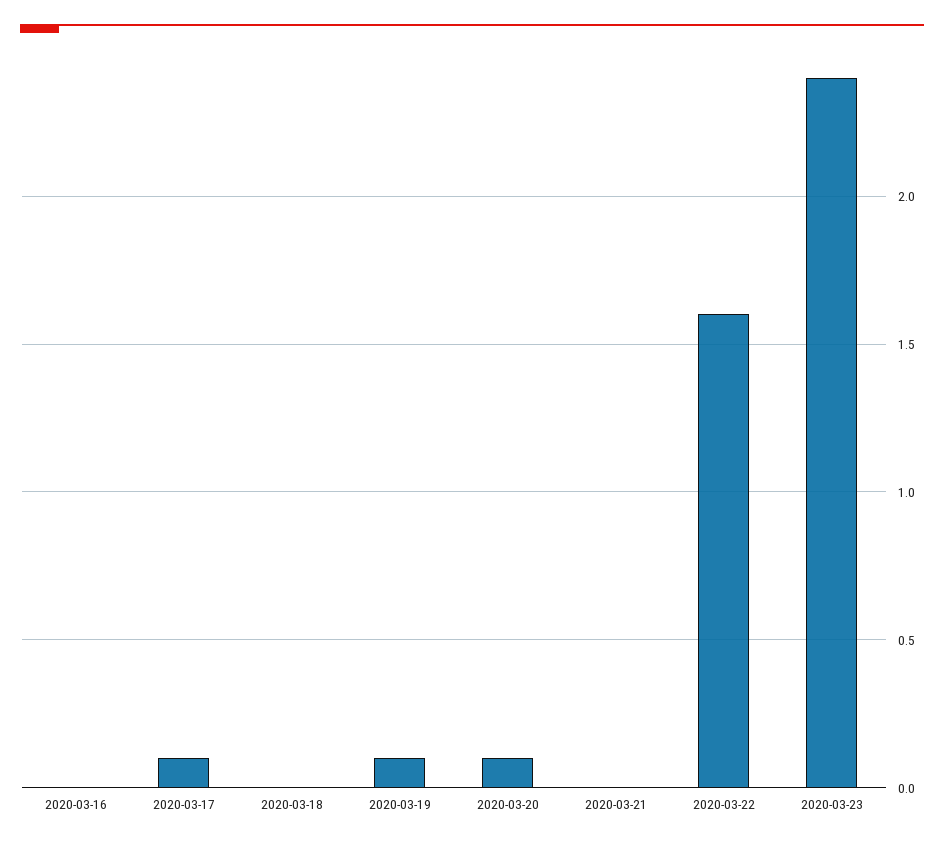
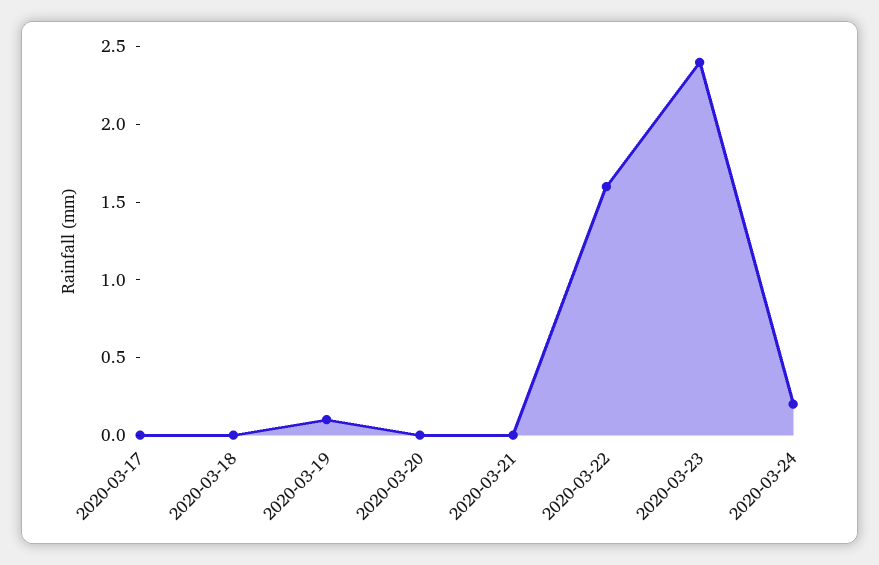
2020-03-16: 0 -> none
2020-03-17: 0.1 -> 0
2020-03-20: 0.1 -> 0
2020-03-24: none -> 0.2

